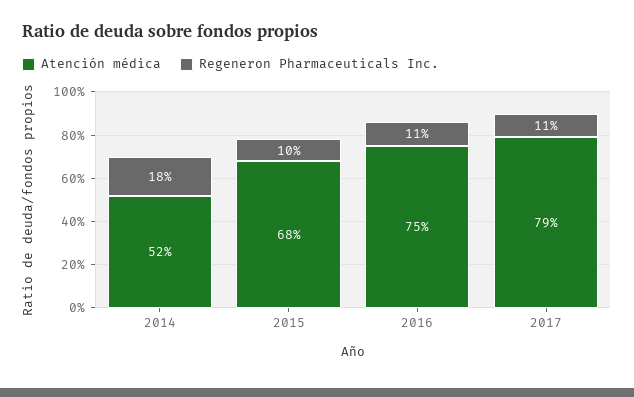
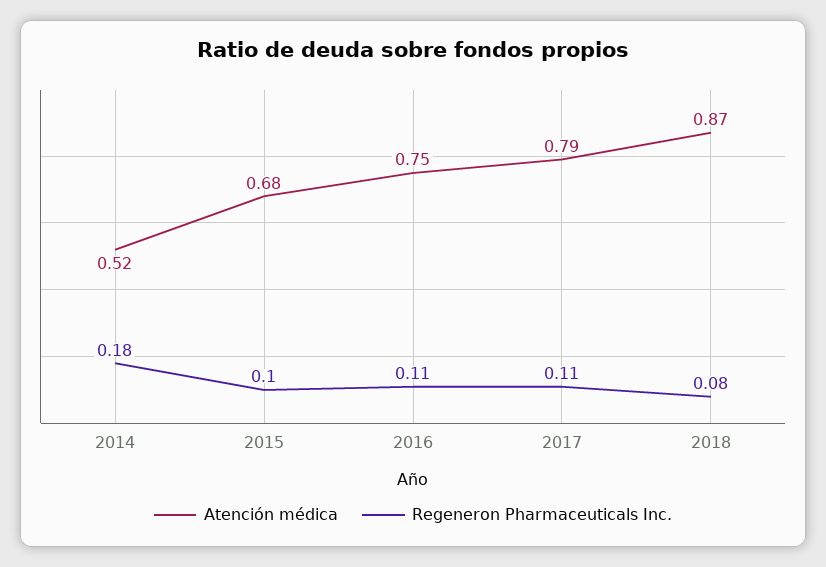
Atención médica, 2018: none -> 0.87
Regeneron Pharmaceuticals Inc., 2018: none -> 0.08

